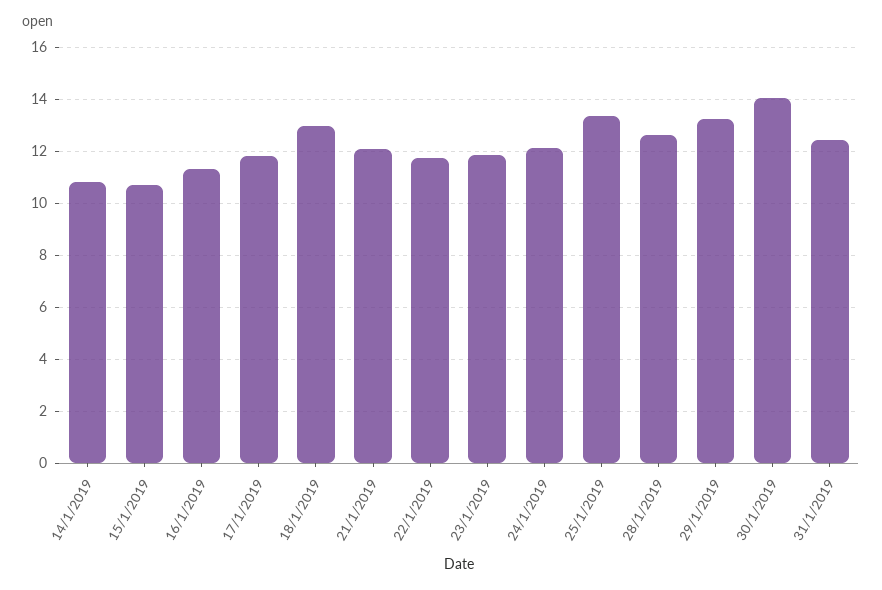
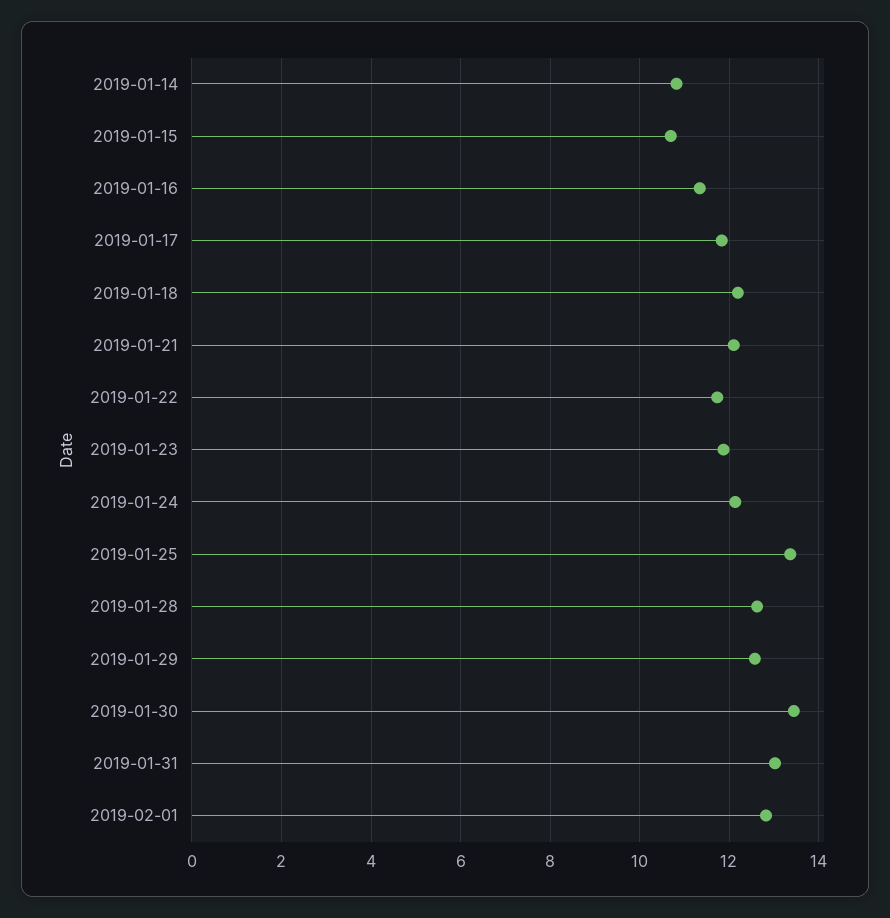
18/1/2019: 13 -> 12.2
29/1/2019: 13.25 -> 12.6
30/1/2019: 14 -> 13.4
31/1/2019: 12.5 -> 13
2019-02-01: none -> 12.8

